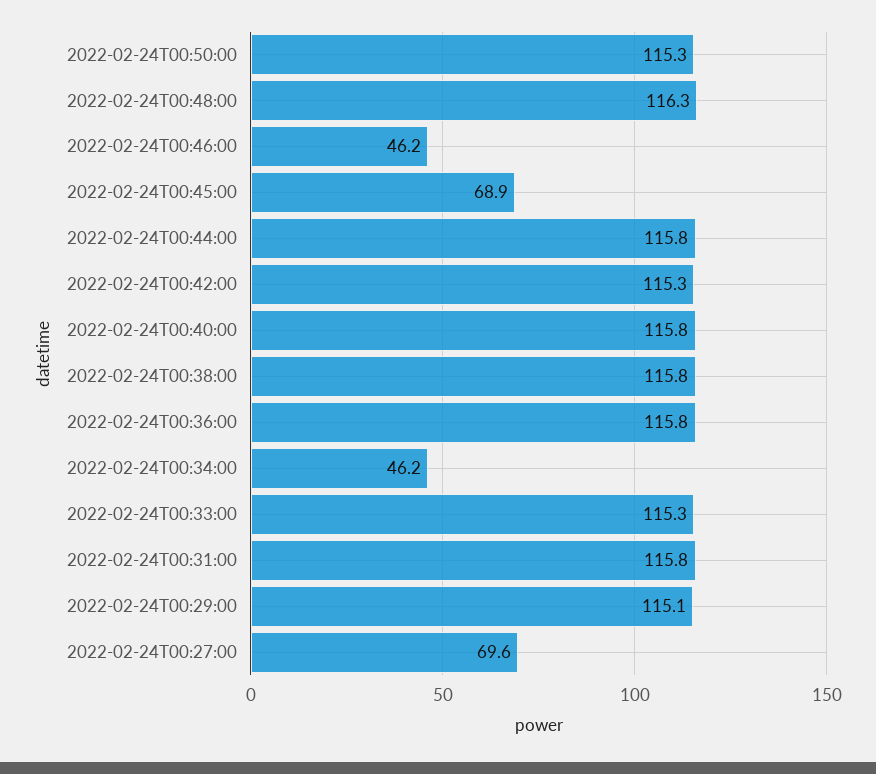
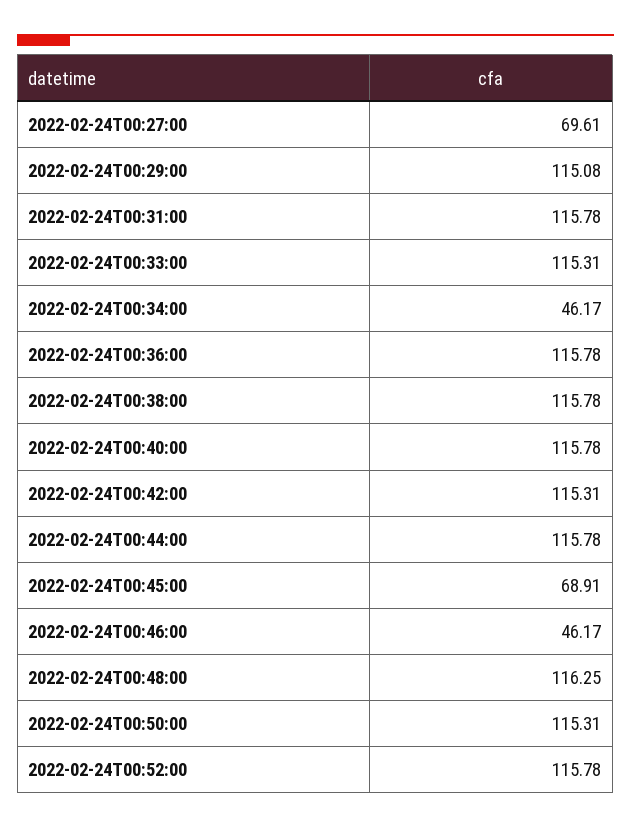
2022-02-24T00:52:00: none -> 115.78

